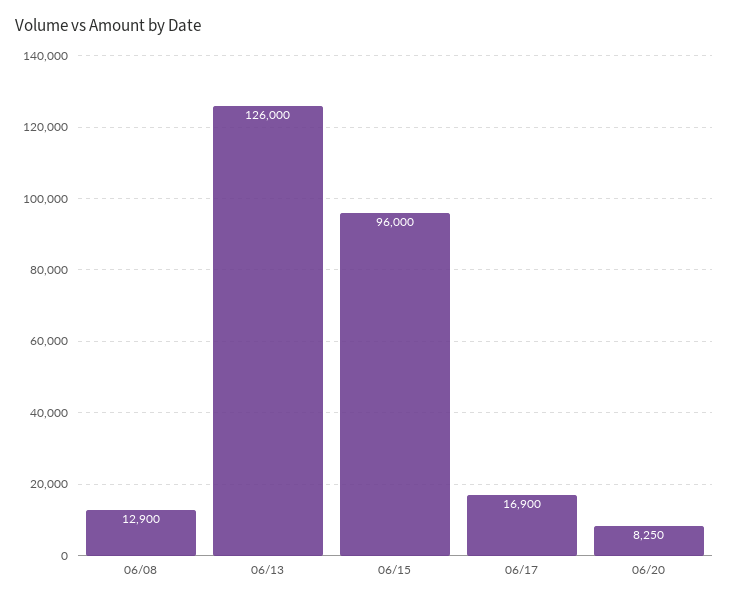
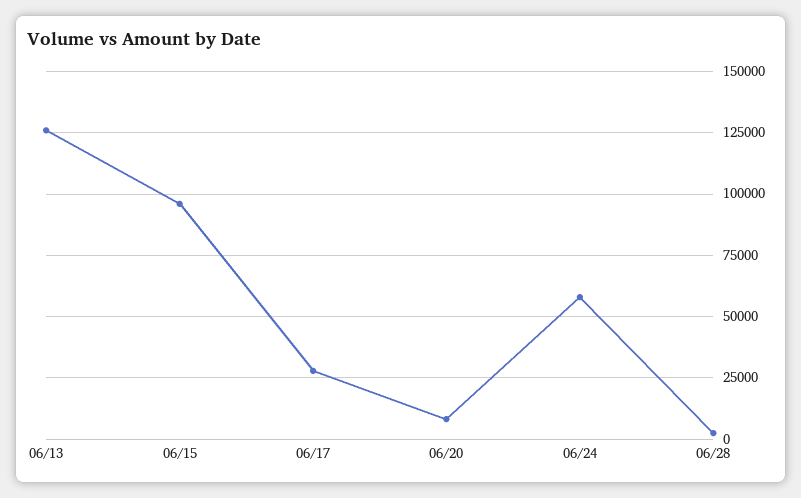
06/08: 12900 -> none
06/17: 16900 -> 27500
06/24: none -> 57500
06/28: none -> 2500

